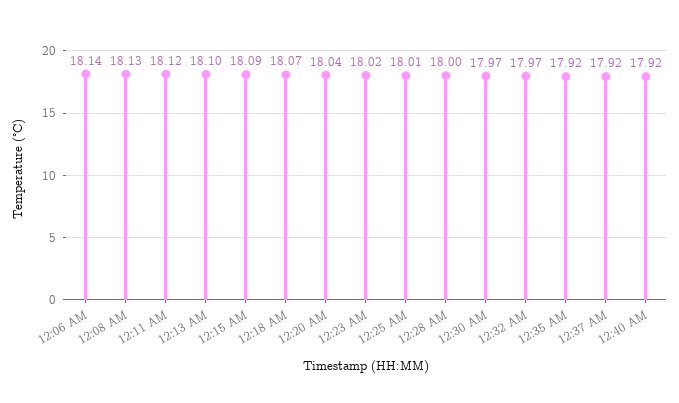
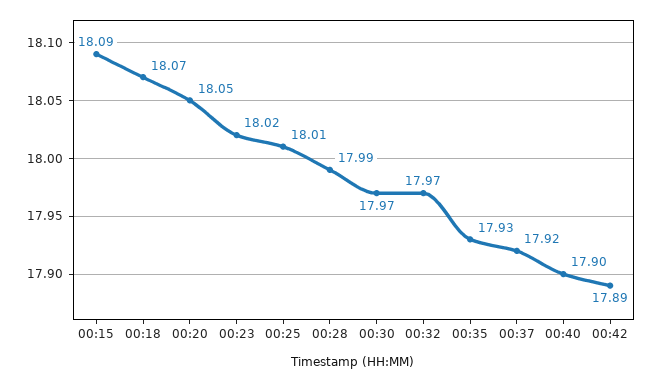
12:06 AM: 18.14 -> none
12:08 AM: 18.13 -> none
12:11 AM: 18.12 -> none
12:13 AM: 18.1 -> none
12:20 AM: 18.04 -> 18.05
12:28 AM: 18 -> 17.99
12:35 AM: 17.92 -> 17.93
12:40 AM: 17.92 -> 17.9
00:42: none -> 17.89

